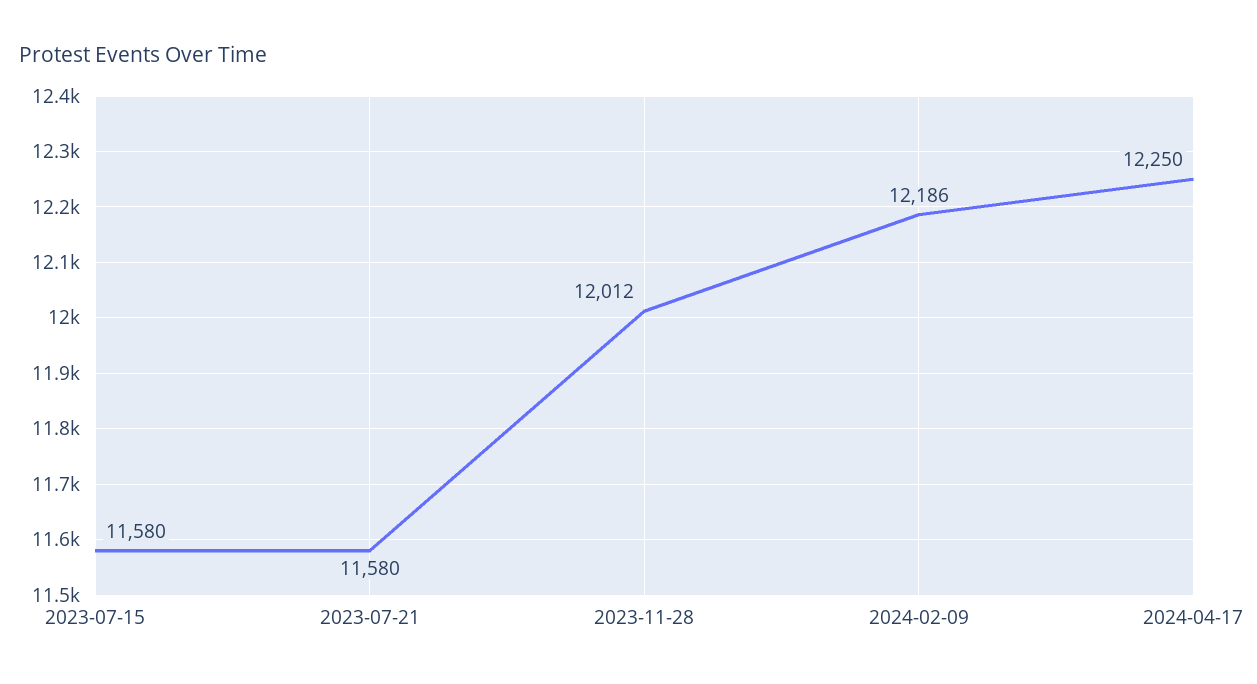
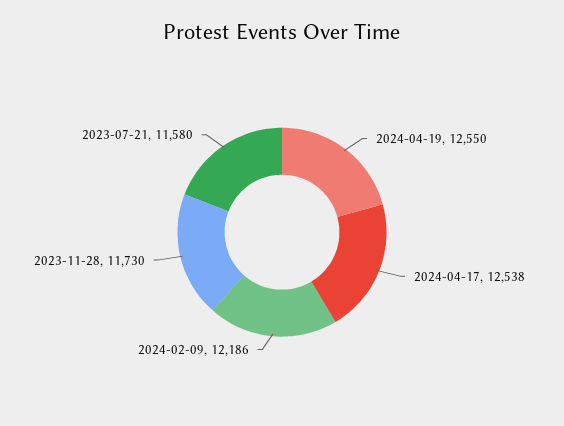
2023-07-15: 11580 -> none
2023-11-28: 12012 -> 11730
2024-04-17: 12250 -> 12538
2024-04-19: none -> 12550

